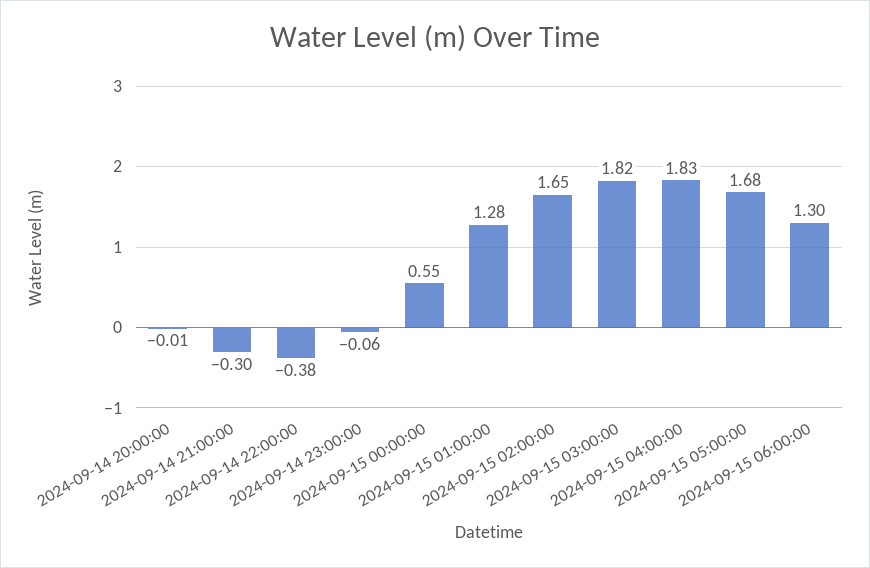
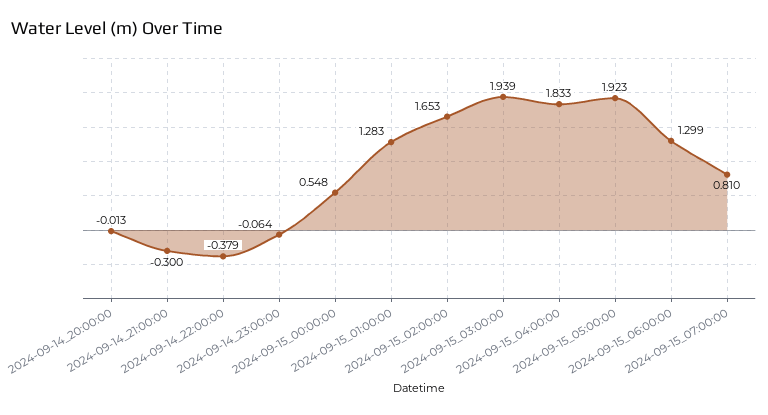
2024-09-15 03:00:00: 1.82 -> 1.939
2024-09-15 05:00:00: 1.68 -> 1.923
2024-09-15_07:00:00: none -> 0.81

